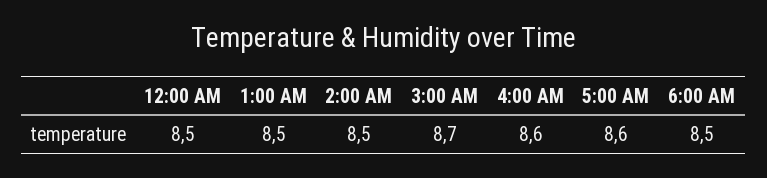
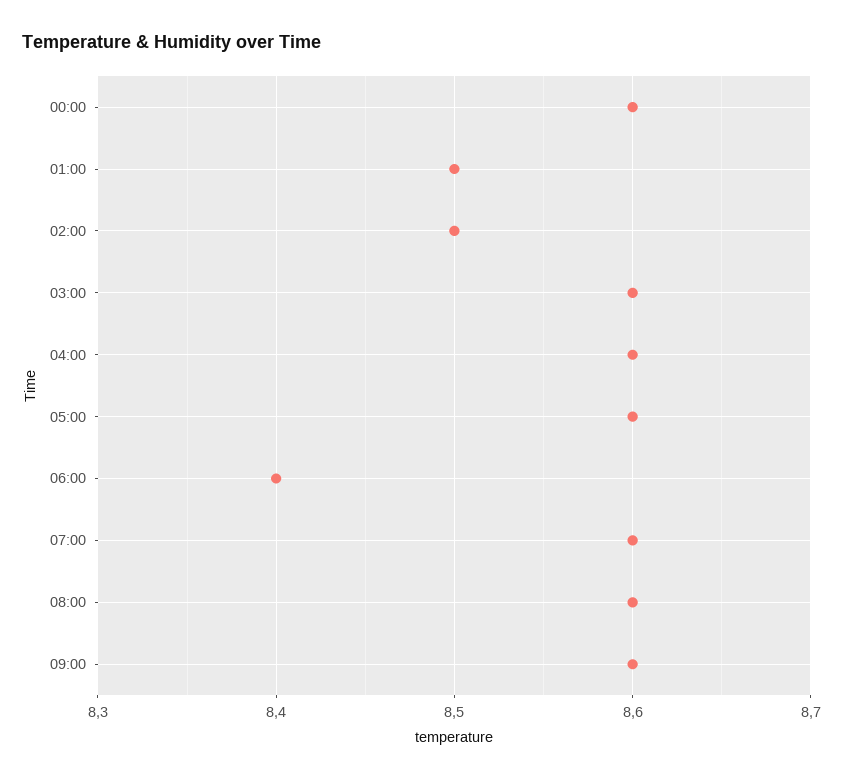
12:00 AM: 8.5 -> 8.6
3:00 AM: 8.7 -> 8.6
6:00 AM: 8.5 -> 8.4
07:00: none -> 8.6
08:00: none -> 8.6
09:00: none -> 8.6

